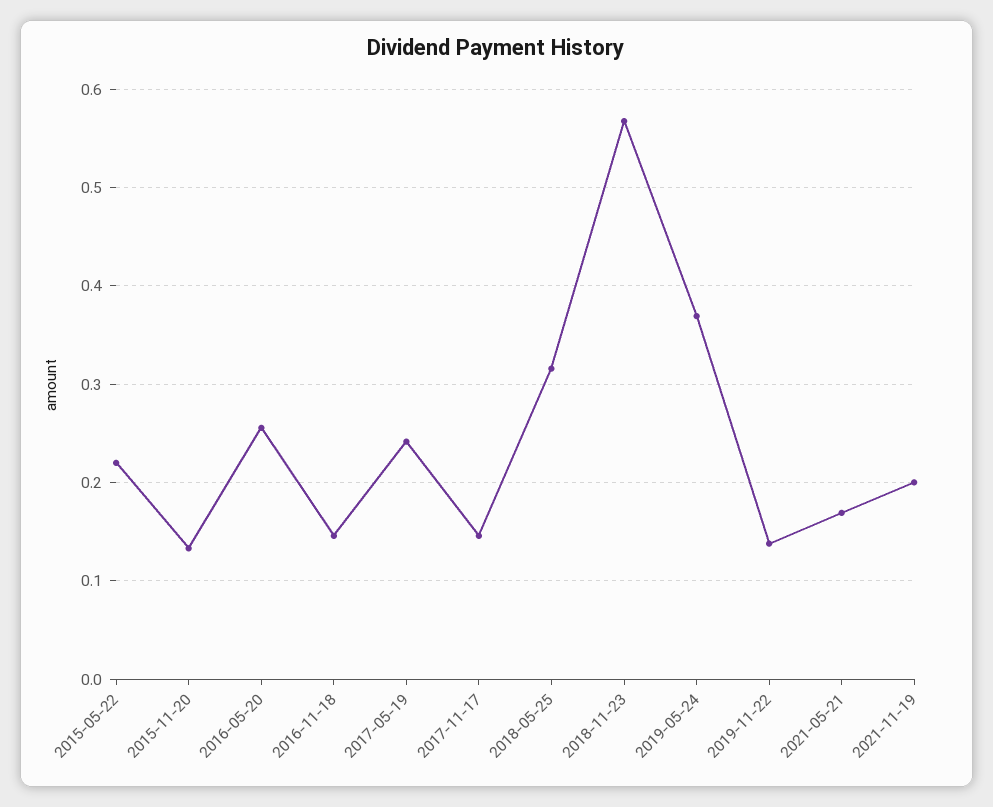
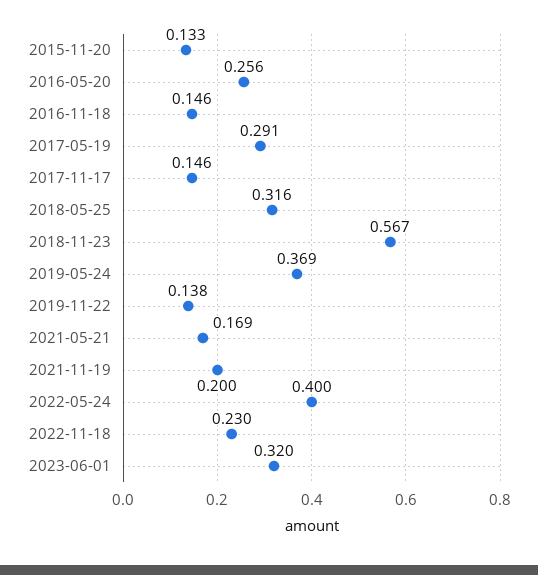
2015-05-22: 0.22 -> none
2017-05-19: 0.24 -> 0.291
2022-05-24: none -> 0.4
2022-11-18: none -> 0.23
2023-06-01: none -> 0.32

